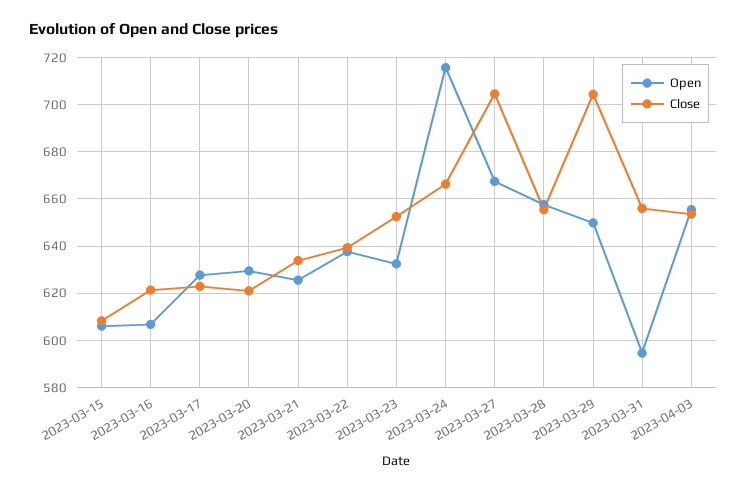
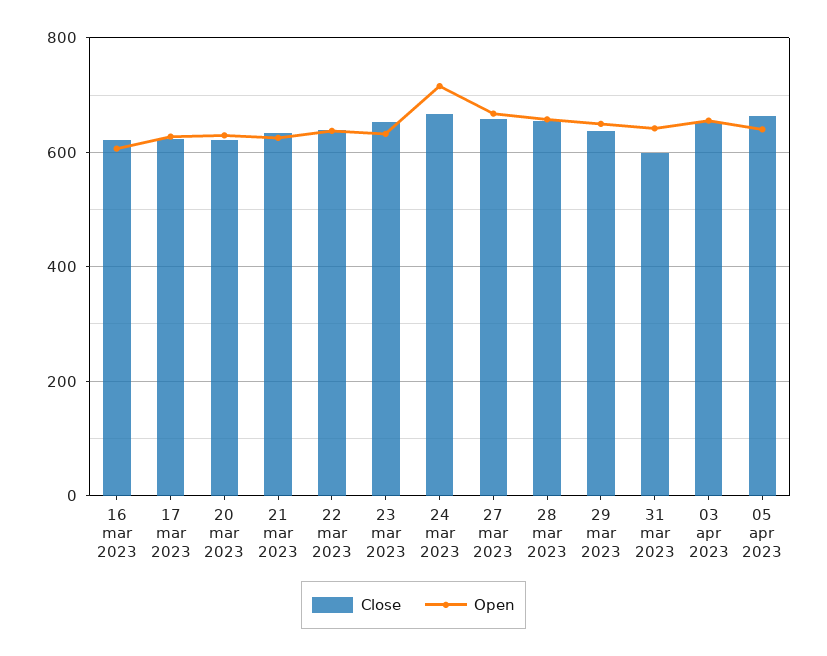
Open, 2023-03-15: 605 -> none
Close, 2023-03-15: 610 -> none
Close, 2023-03-27: 705 -> 660
Close, 2023-03-29: 705 -> 640
Open, 2023-03-31: 595 -> 640
Close, 2023-03-31: 655 -> 600
Close, 05 apr 2023: none -> 660
Open, 05 apr 2023: none -> 640

